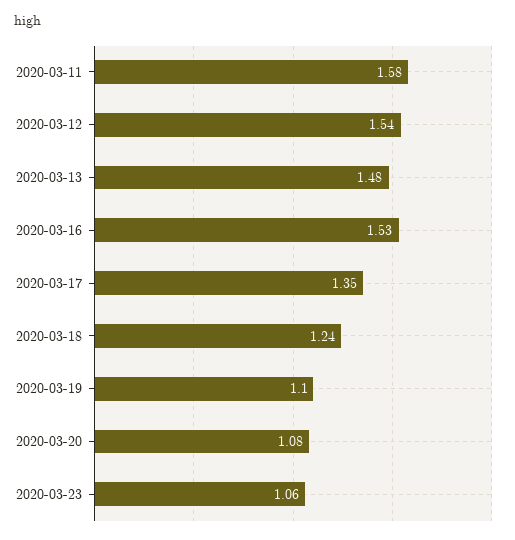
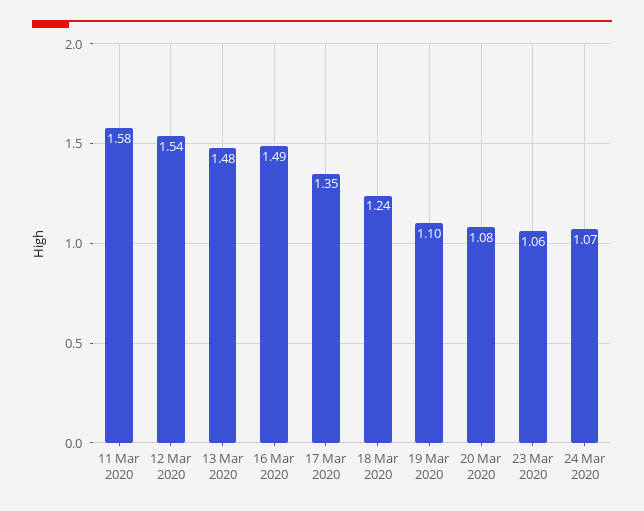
2020-03-16: 1.53 -> 1.49
24 Mar 2020: none -> 1.07

